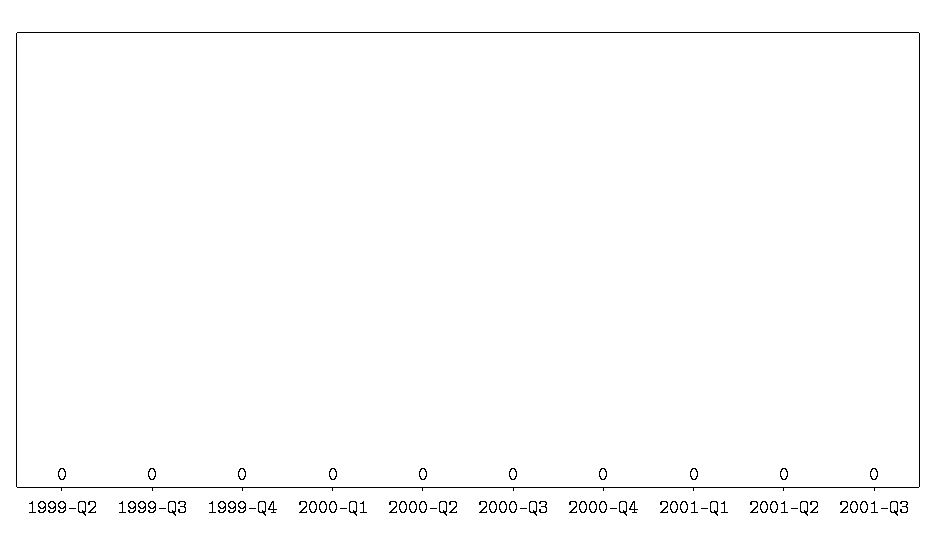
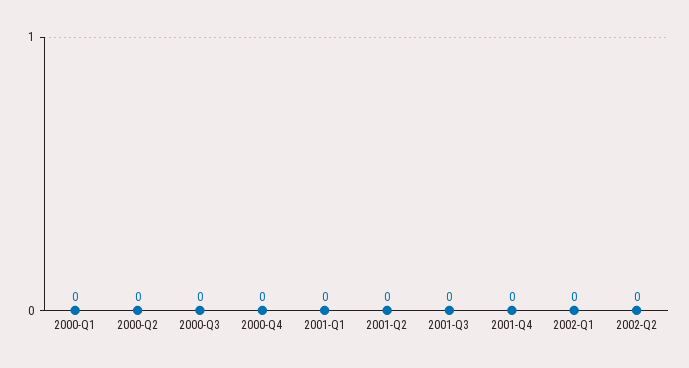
1999-Q2: 0 -> none
1999-Q3: 0 -> none
1999-Q4: 0 -> none
2001-Q4: none -> 0
2002-Q1: none -> 0
2002-Q2: none -> 0

